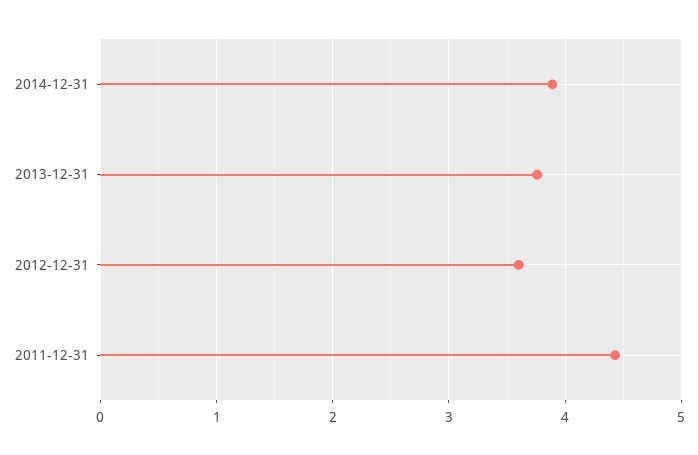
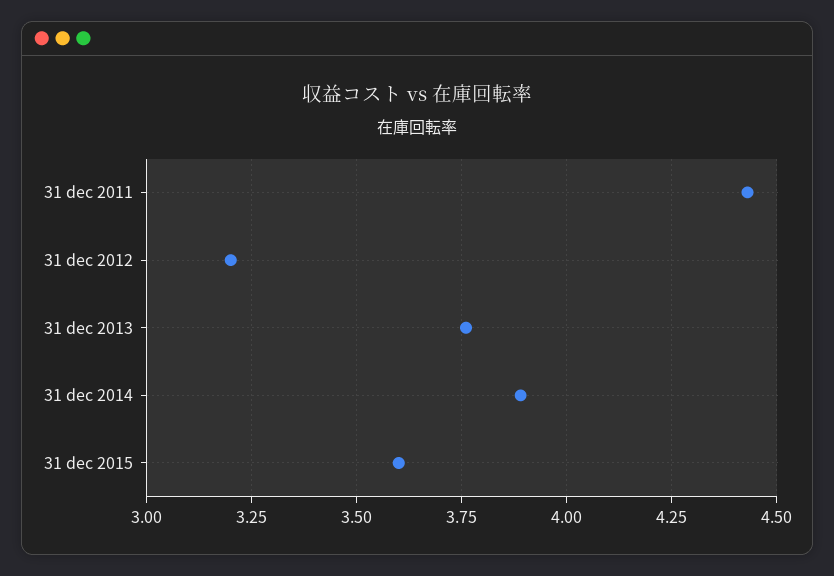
2012-12-31: 3.6 -> 3.2
31 dec 2015: none -> 3.6

